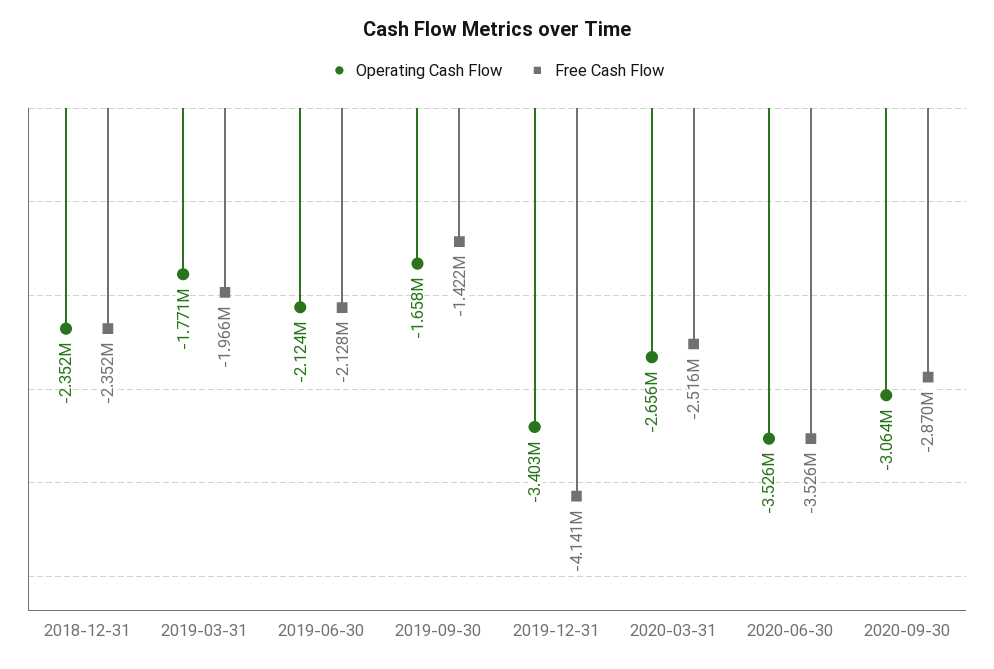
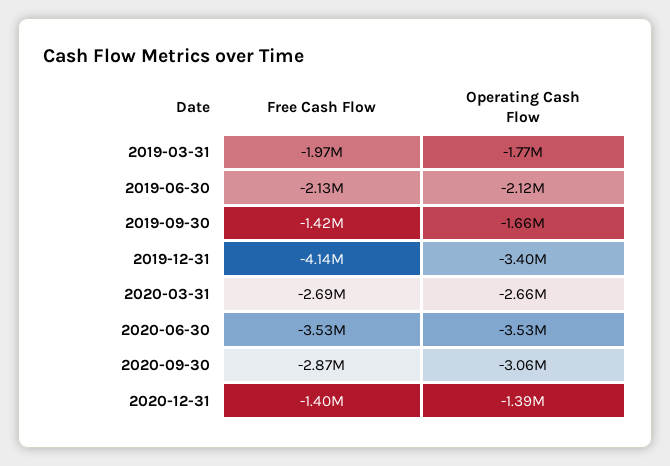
Operating Cash Flow, 2018-12-31: -2352000 -> none
Free Cash Flow, 2018-12-31: -2352000 -> none
Free Cash Flow, 2020-03-31: -2516000 -> -2690000
Free Cash Flow, 2020-12-31: none -> -1400000
Operating Cash Flow, 2020-12-31: none -> -1390000

